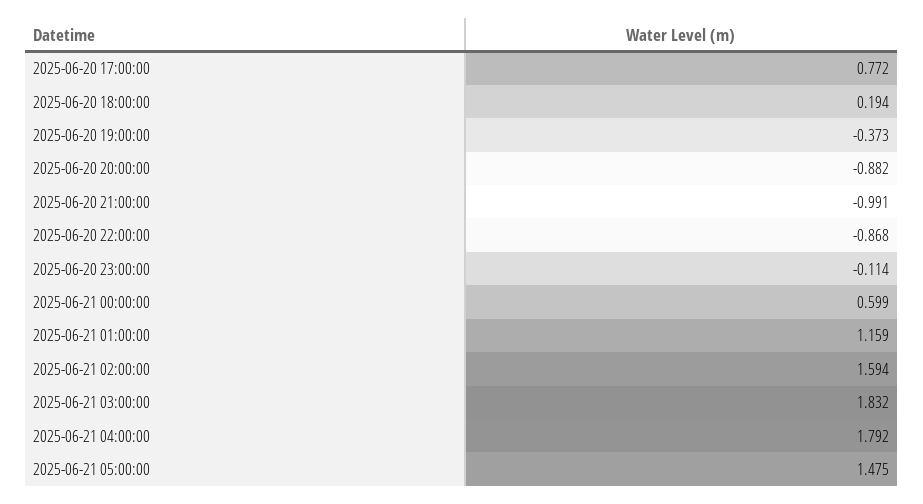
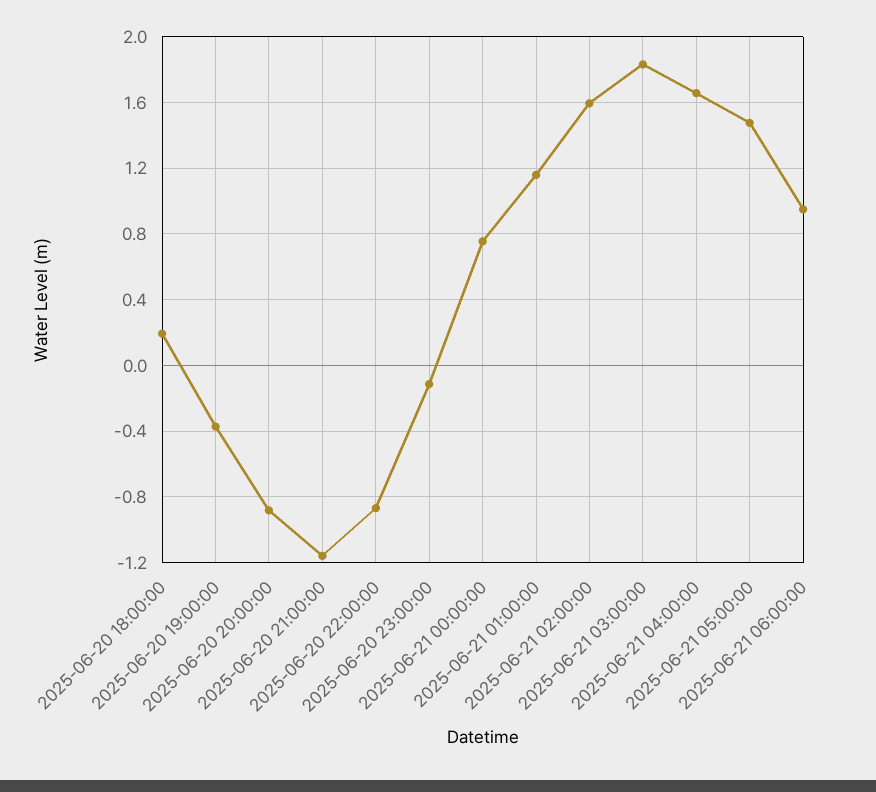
2025-06-20 17:00:00: 0.772 -> none
2025-06-20 21:00:00: -0.991 -> -1.15
2025-06-21 00:00:00: 0.599 -> 0.75
2025-06-21 04:00:00: 1.792 -> 1.65
2025-06-21 06:00:00: none -> 0.95

